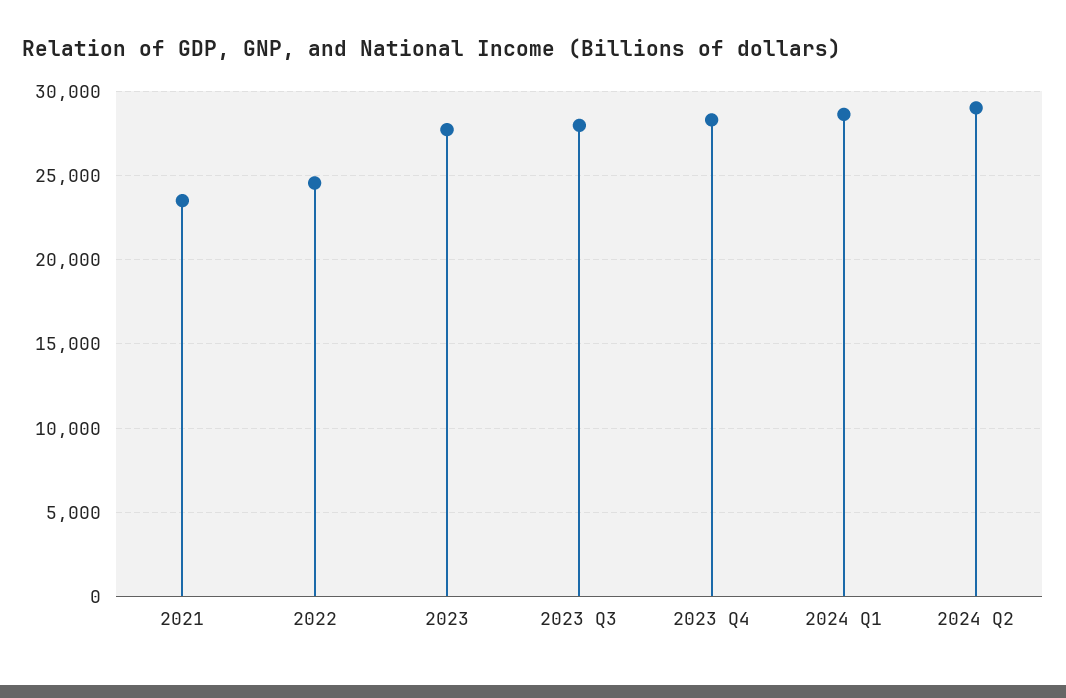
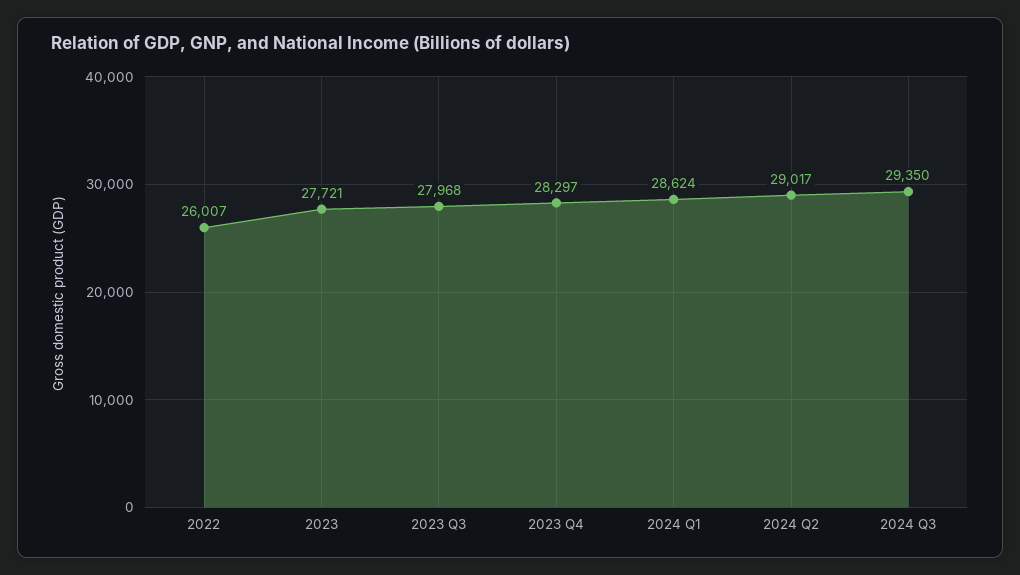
2021: 23500 -> none
2022: 24500 -> 26007
2024 Q3: none -> 29350

